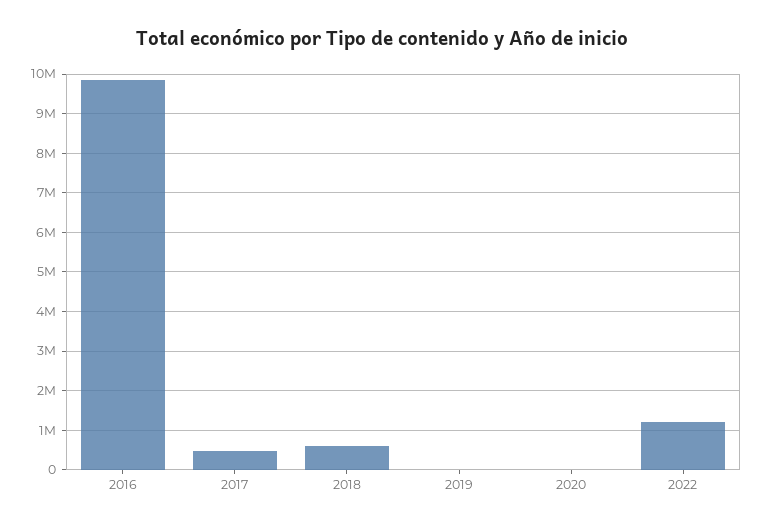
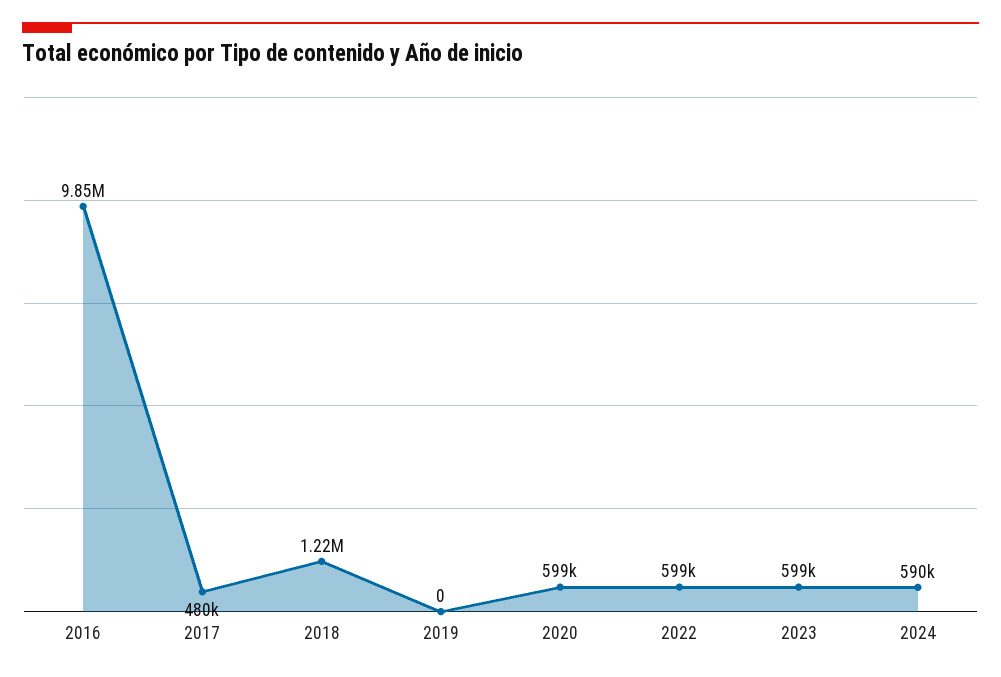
2018: 600000 -> 1220000
2020: 0 -> 599000
2022: 1200000 -> 599000
2023: none -> 599000
2024: none -> 590000

